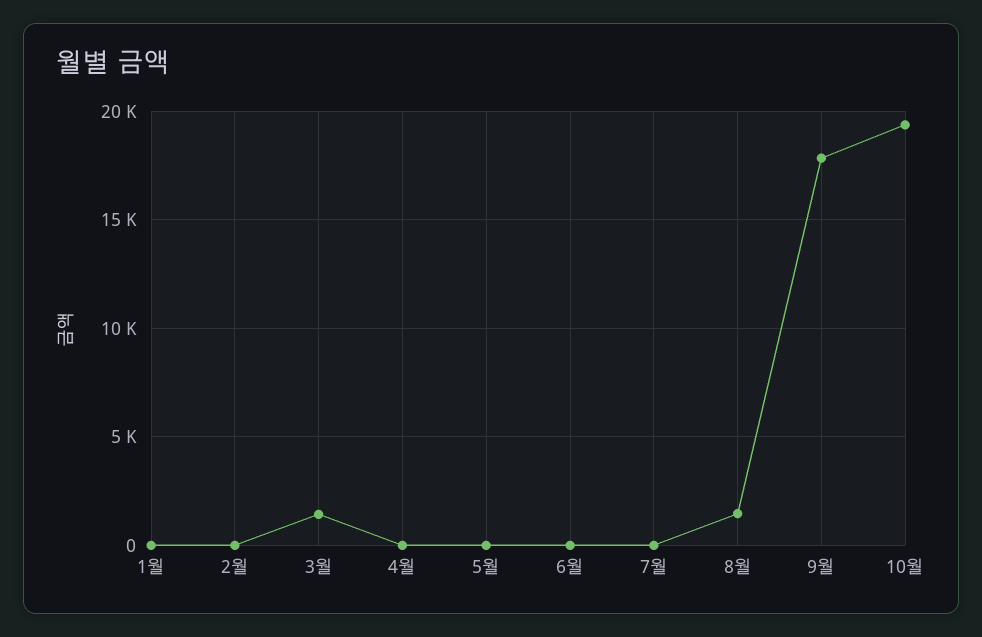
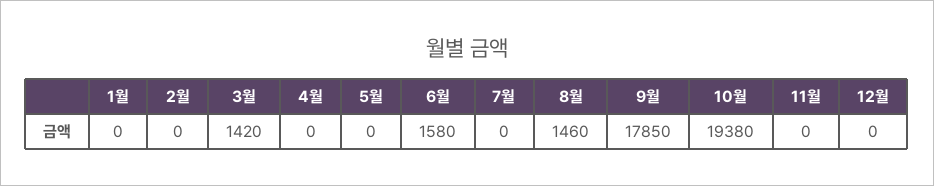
6월: 0 -> 1580
11월: none -> 0
12월: none -> 0

